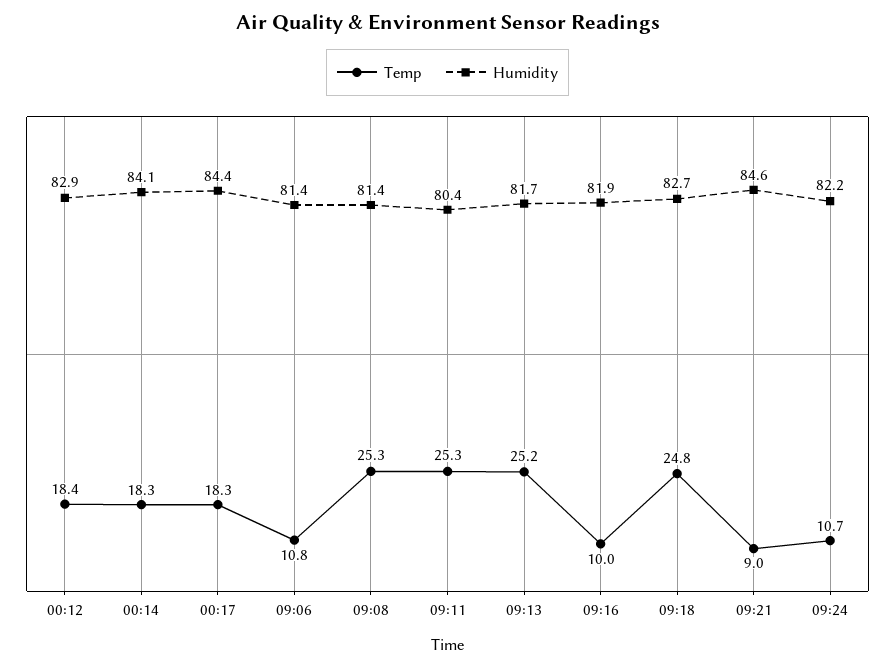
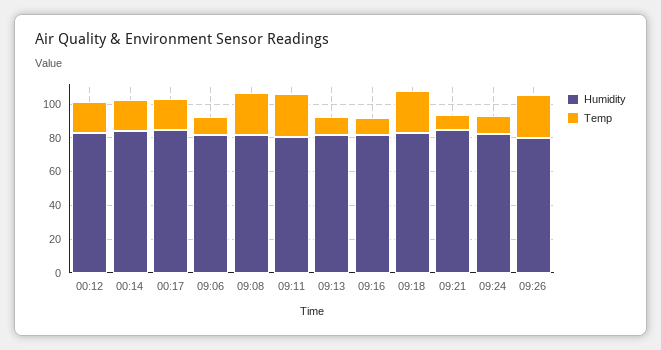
Temp, 09:13: 25.2 -> 10
Humidity, 09:26: none -> 80
Temp, 09:26: none -> 25

